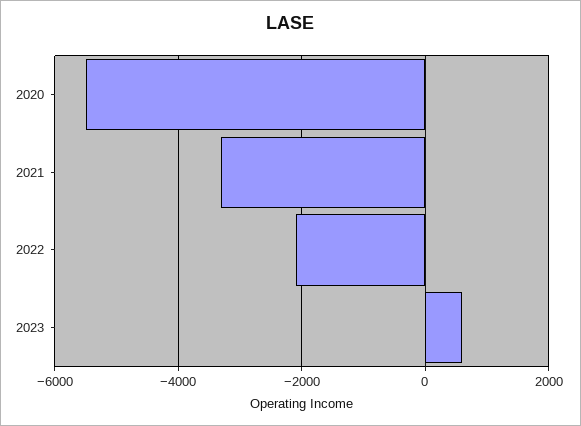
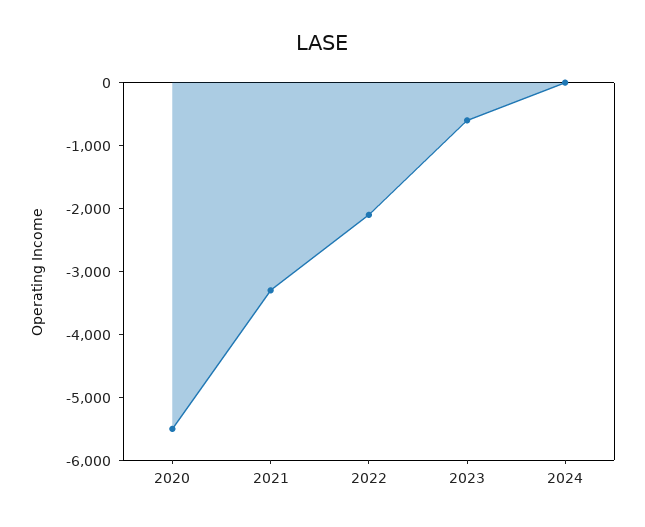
2023: 600 -> -600
2024: none -> 0

